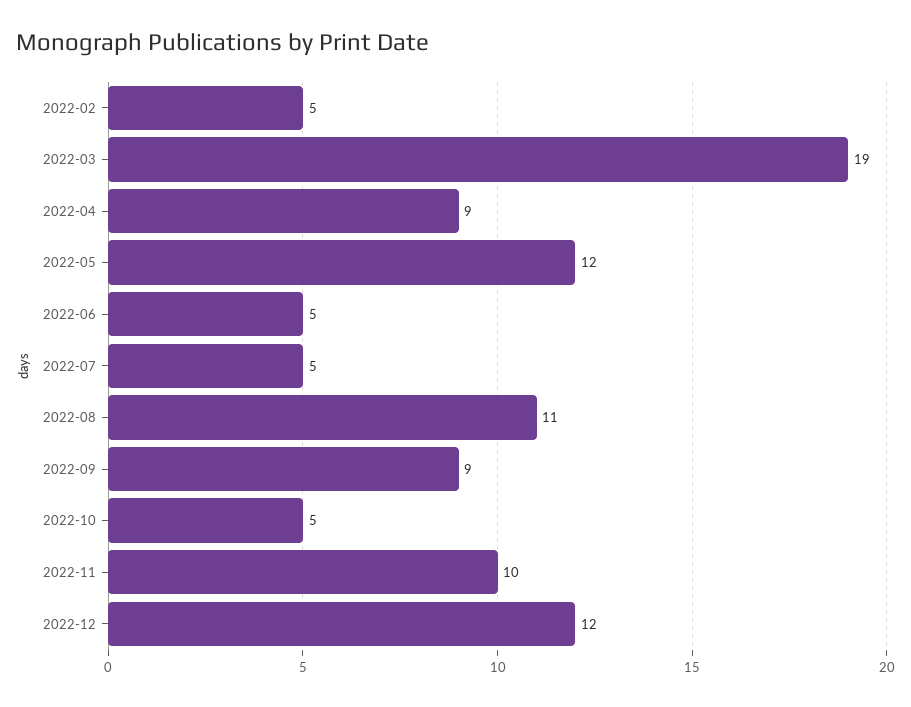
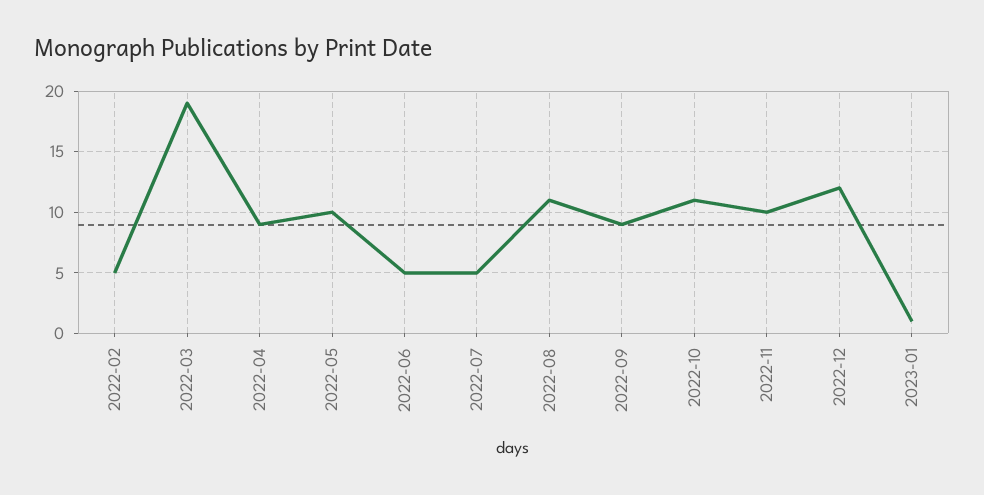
2022-05: 12 -> 10
2022-10: 5 -> 11
2023-01: none -> 1

